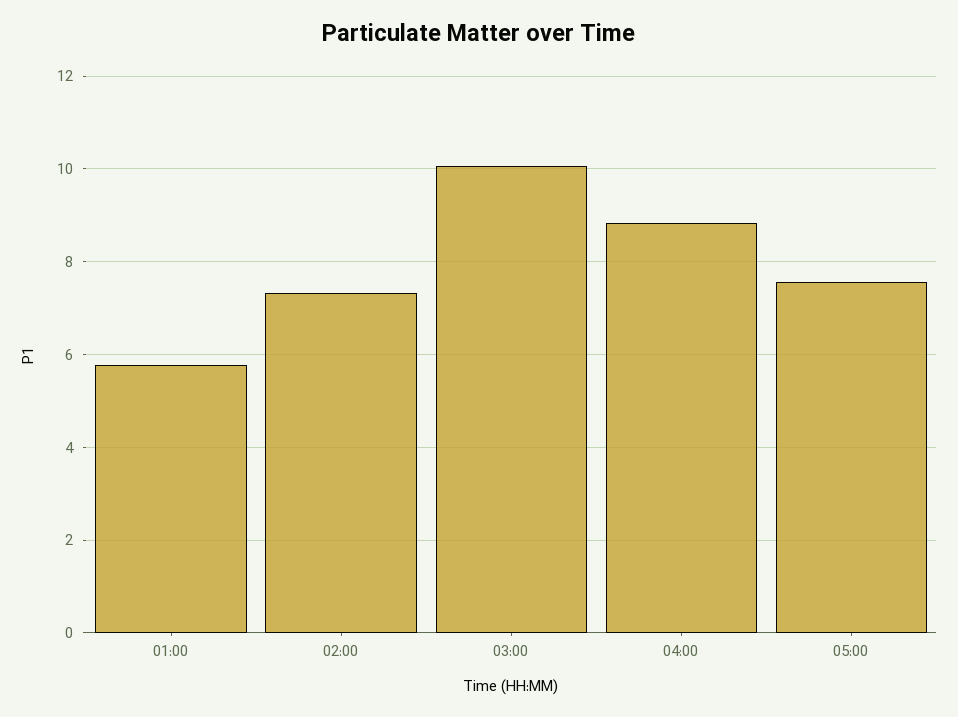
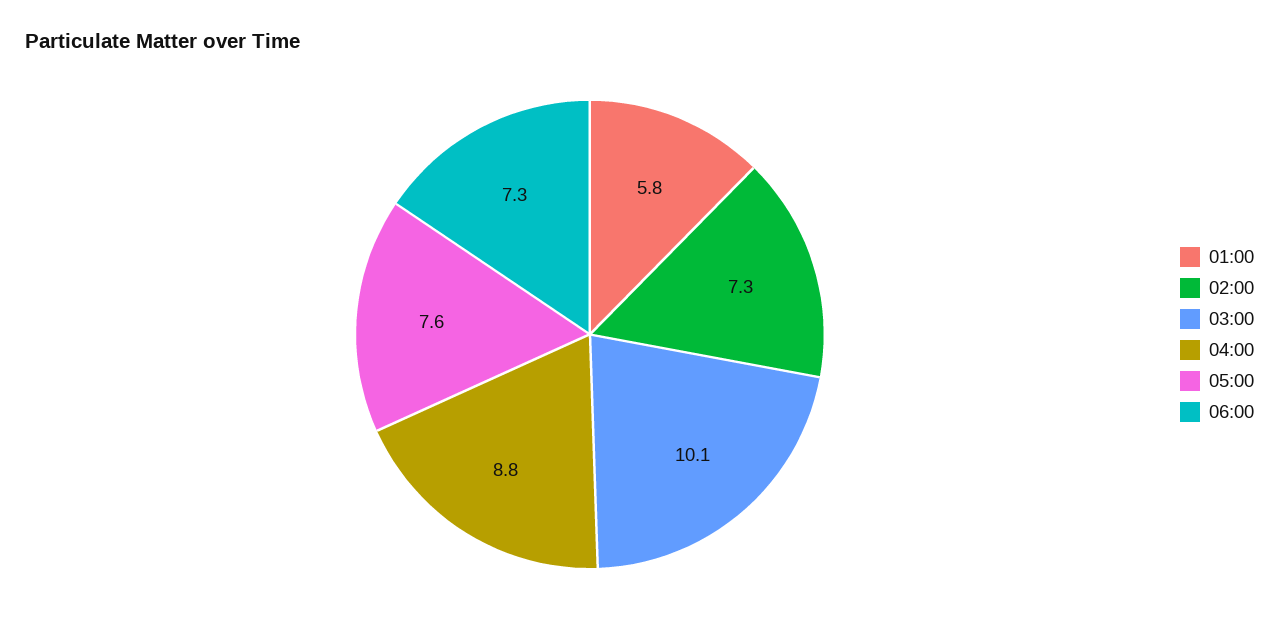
06:00: none -> 7.3

